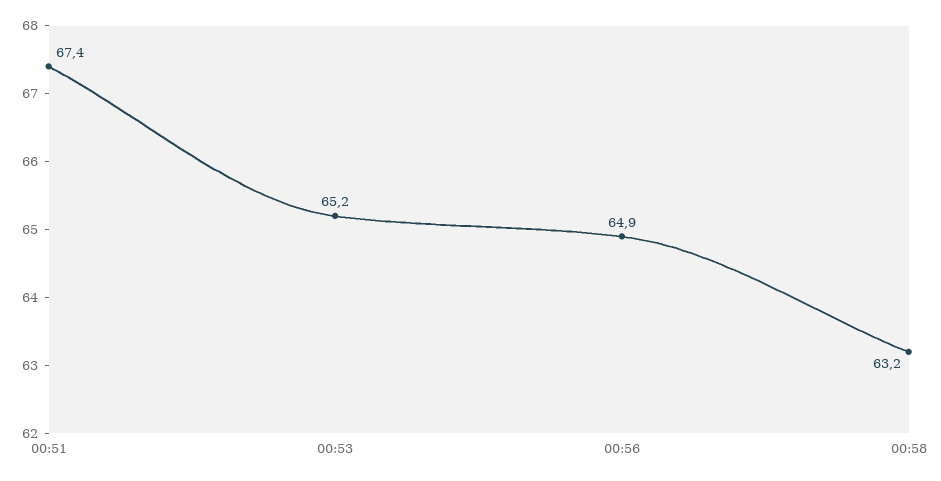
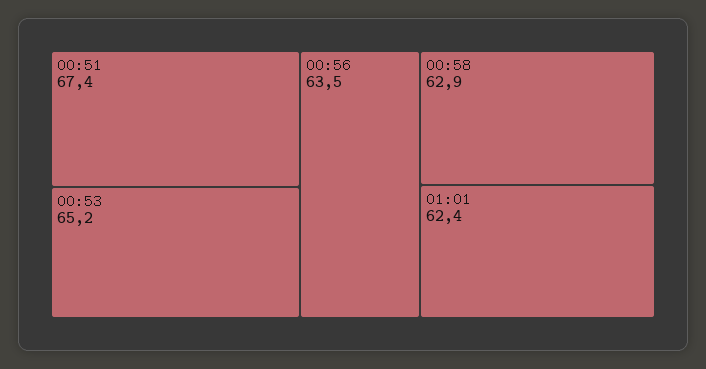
00:56: 64.9 -> 63.5
00:58: 63.2 -> 62.9
01:01: none -> 62.4

